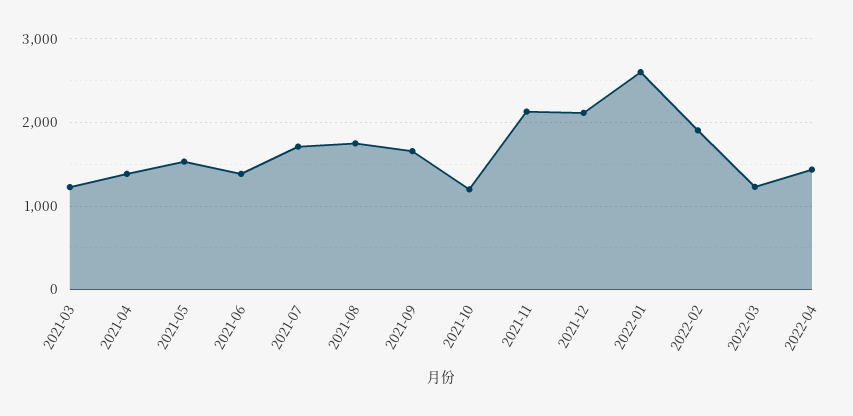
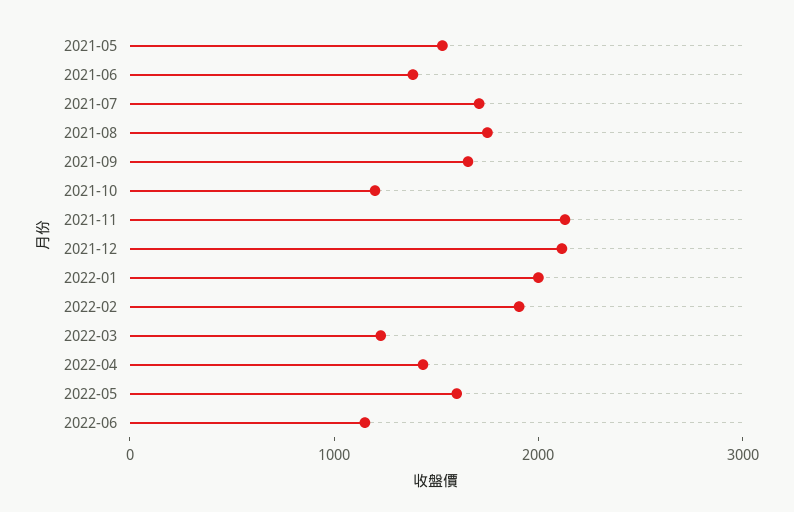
2021-03: 1200 -> none
2021-04: 1400 -> none
2022-01: 2600 -> 2000
2022-05: none -> 1600
2022-06: none -> 1200

